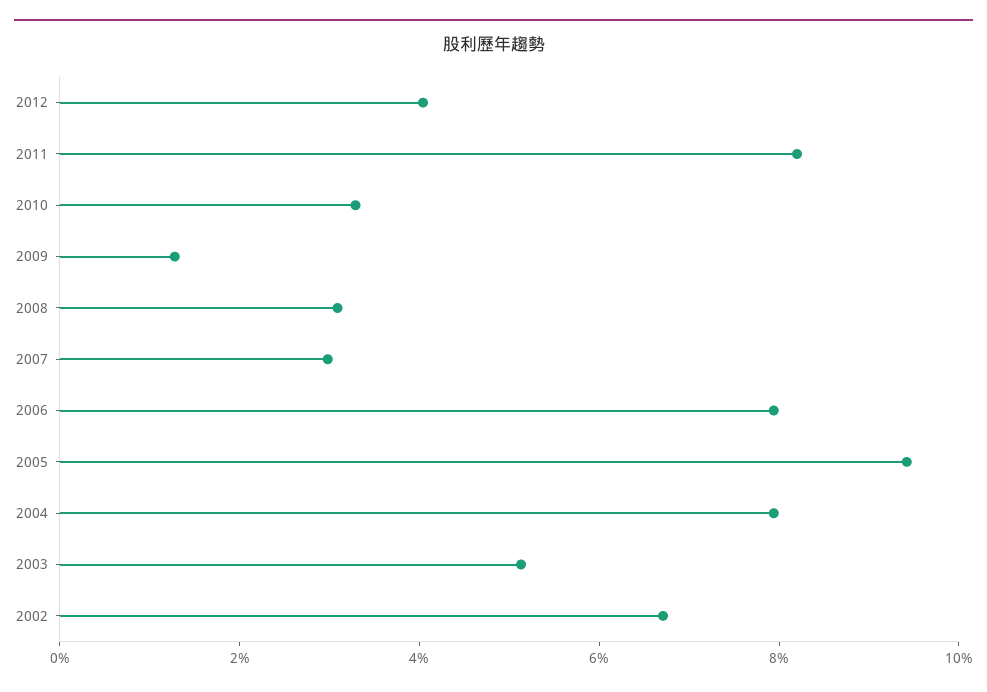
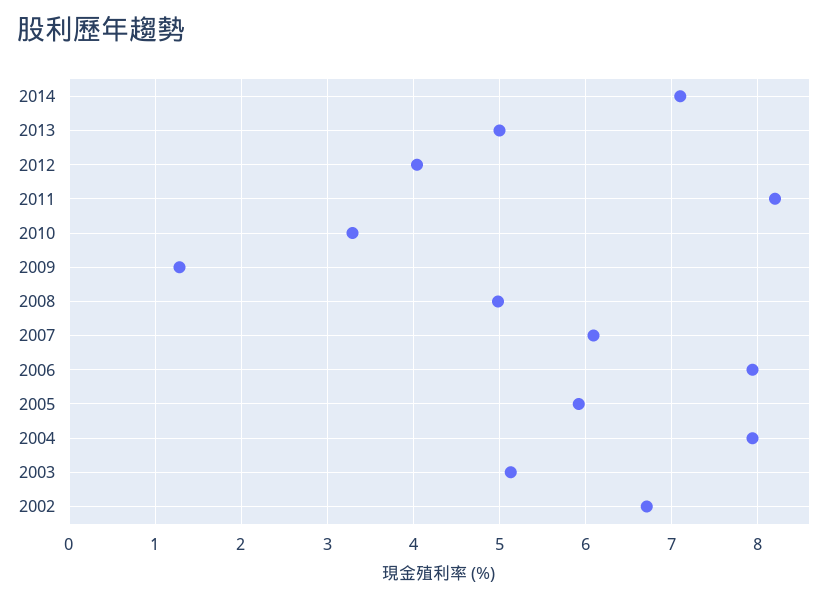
2008: 3 -> 5
2007: 3 -> 6.1
2005: 9.5 -> 5.9
2014: none -> 7.1
2013: none -> 5

